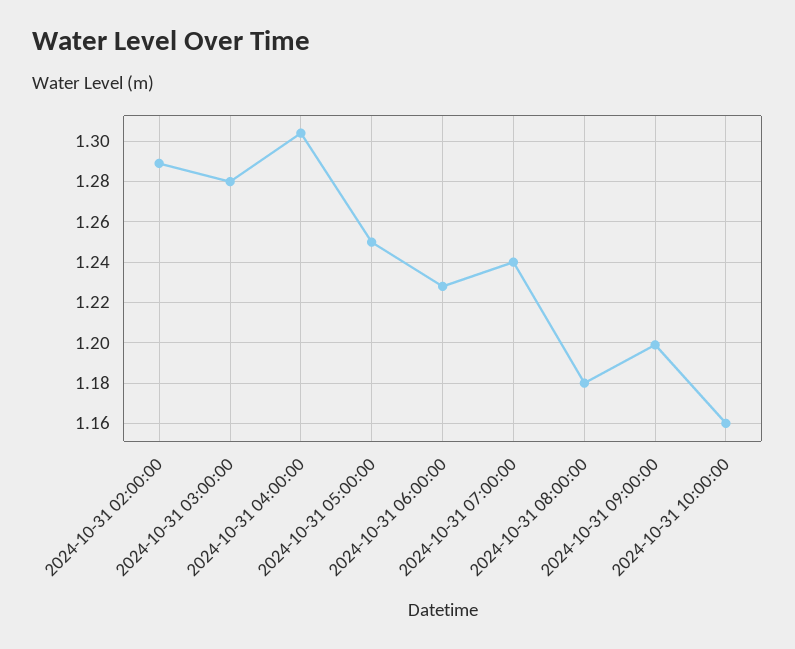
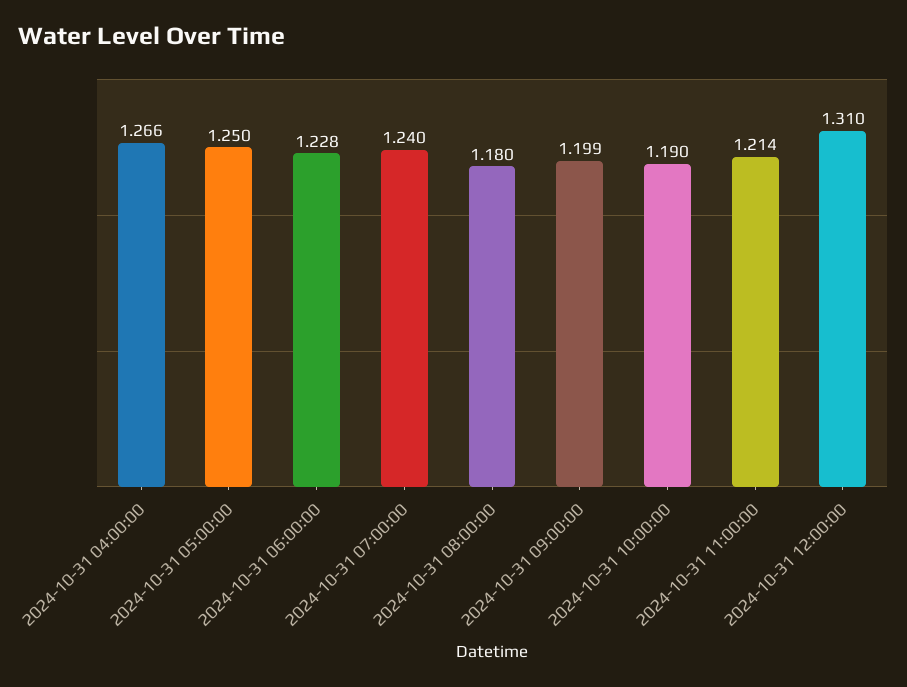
2024-10-31 02:00:00: 1.29 -> none
2024-10-31 03:00:00: 1.28 -> none
2024-10-31 04:00:00: 1.305 -> 1.266
2024-10-31 10:00:00: 1.16 -> 1.19
2024-10-31 11:00:00: none -> 1.214
2024-10-31 12:00:00: none -> 1.31

